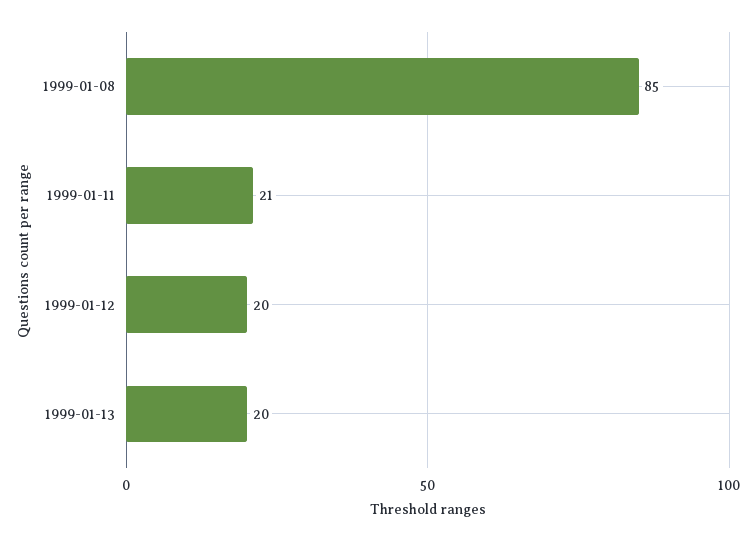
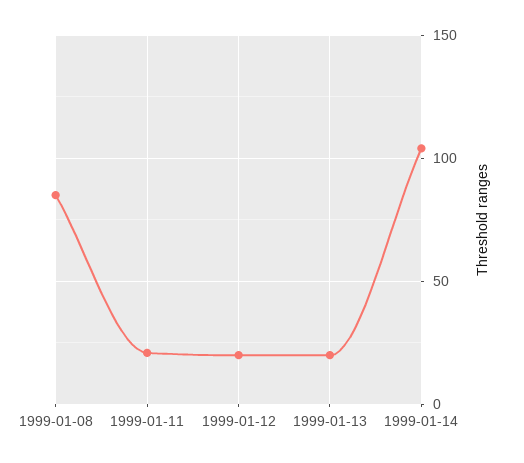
1999-01-14: none -> 105

